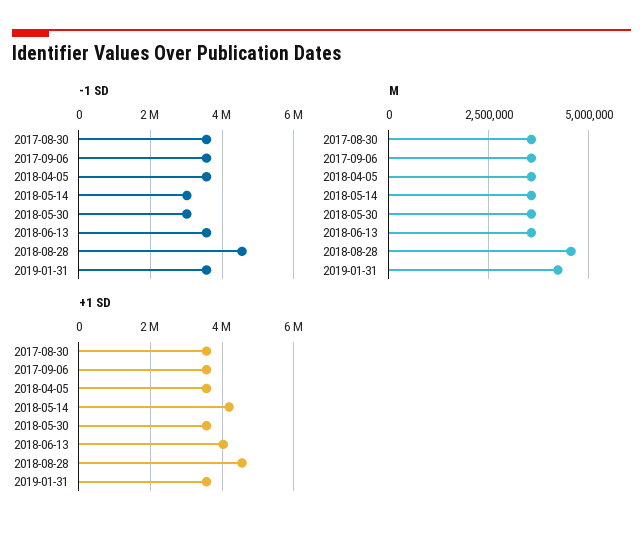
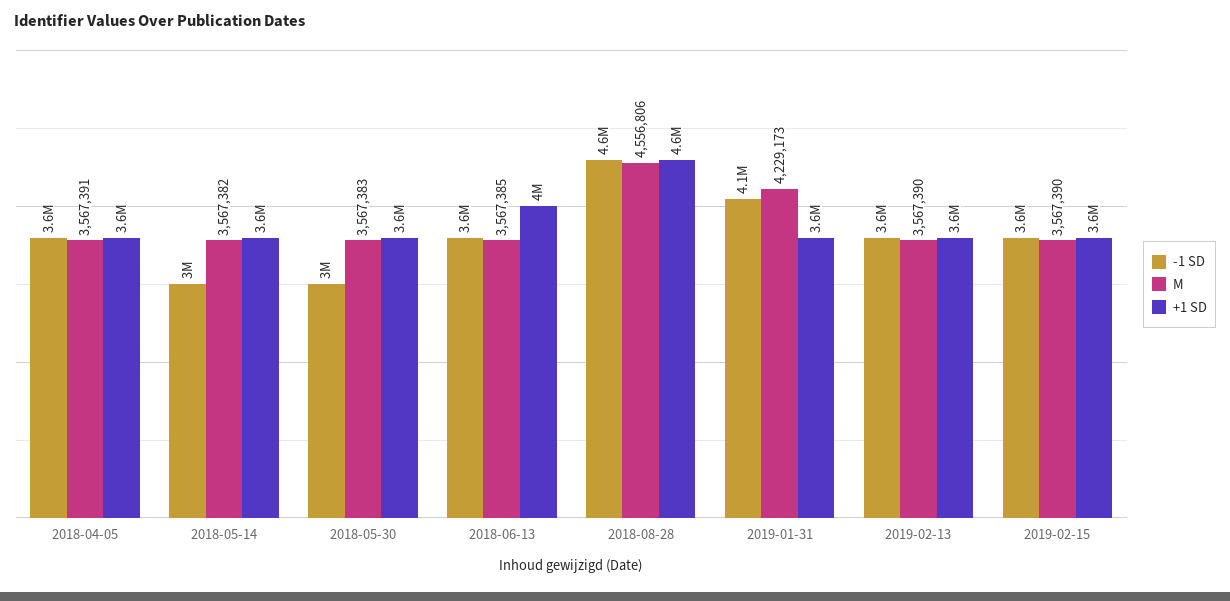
-1 SD, 2017-08-30: 3600000 -> none
-1 SD, 2017-09-06: 3600000 -> none
-1 SD, 2019-01-31: 3600000 -> 4100000
M, 2017-08-30: 3500000 -> none
M, 2017-09-06: 3500000 -> none
+1 SD, 2017-08-30: 3600000 -> none
+1 SD, 2017-09-06: 3600000 -> none
+1 SD, 2018-05-14: 4200000 -> 3600000
-1 SD, 2019-02-13: none -> 3600000
M, 2019-02-13: none -> 3567390
+1 SD, 2019-02-13: none -> 3600000
-1 SD, 2019-02-15: none -> 3600000
M, 2019-02-15: none -> 3567390
+1 SD, 2019-02-15: none -> 3600000

